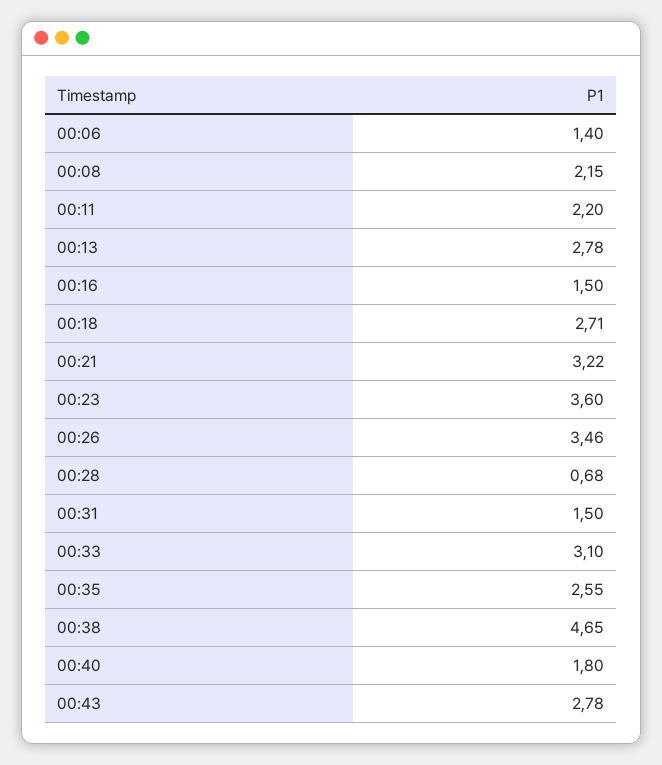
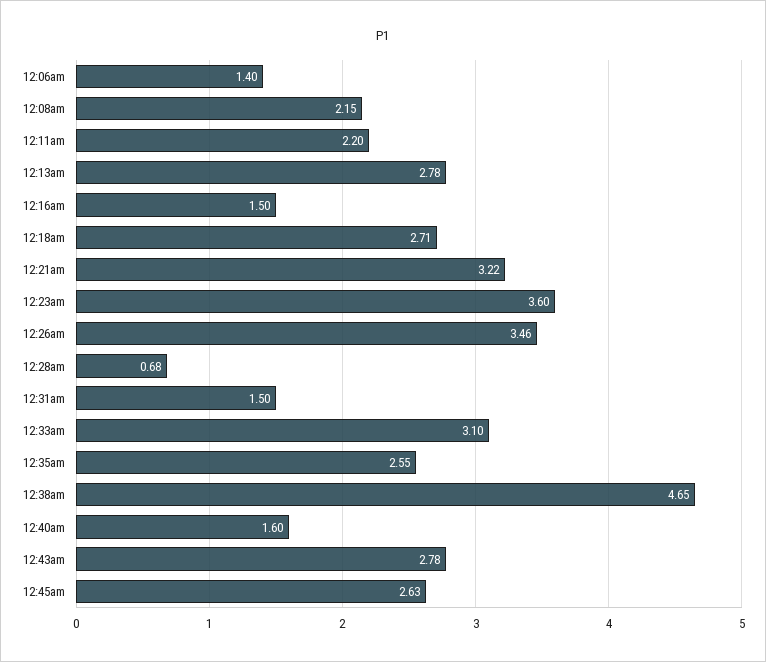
00:40: 1.8 -> 1.6
12:45am: none -> 2.63

